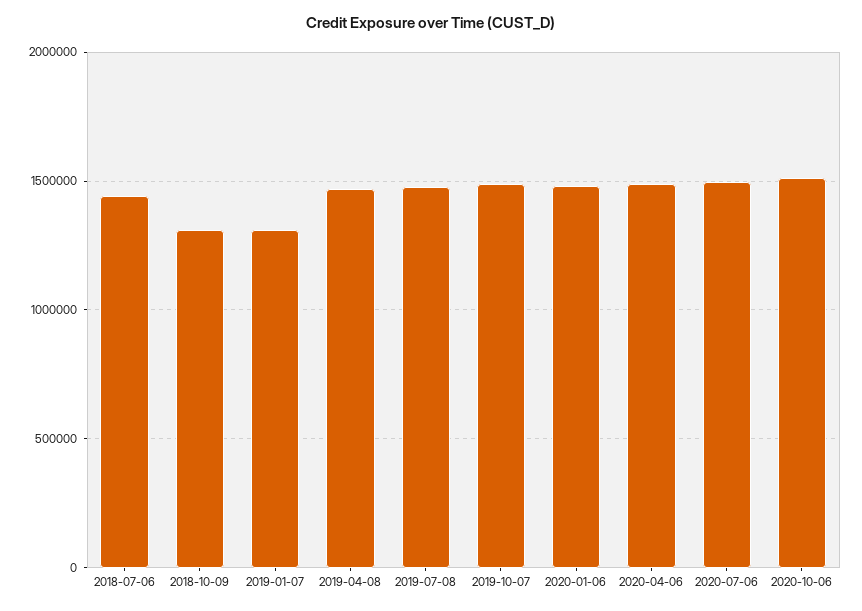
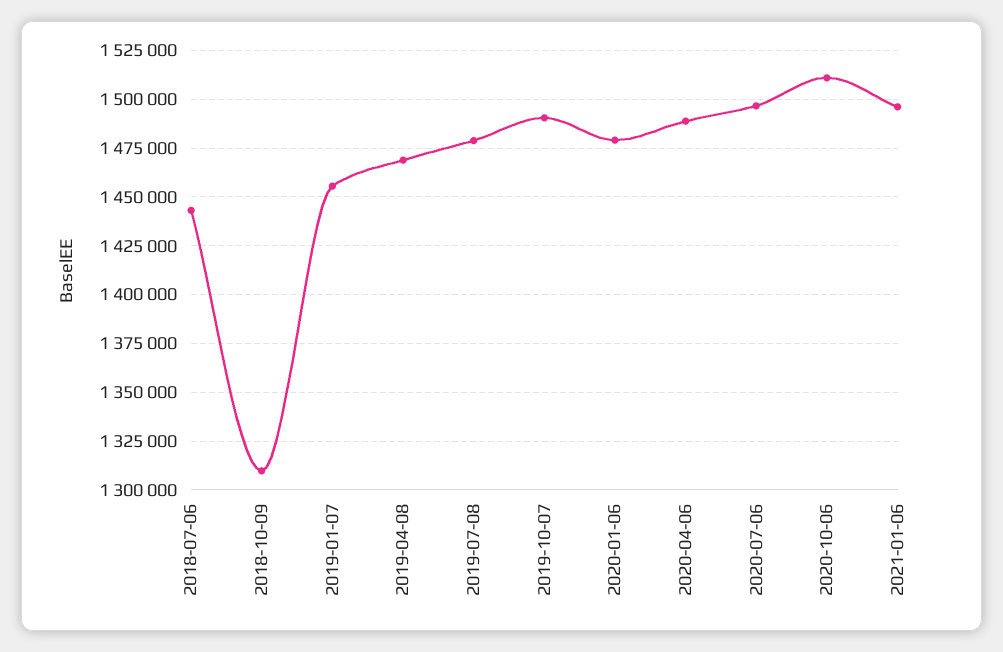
2019-01-07: 1300000 -> 1455000
2021-01-06: none -> 1495000

